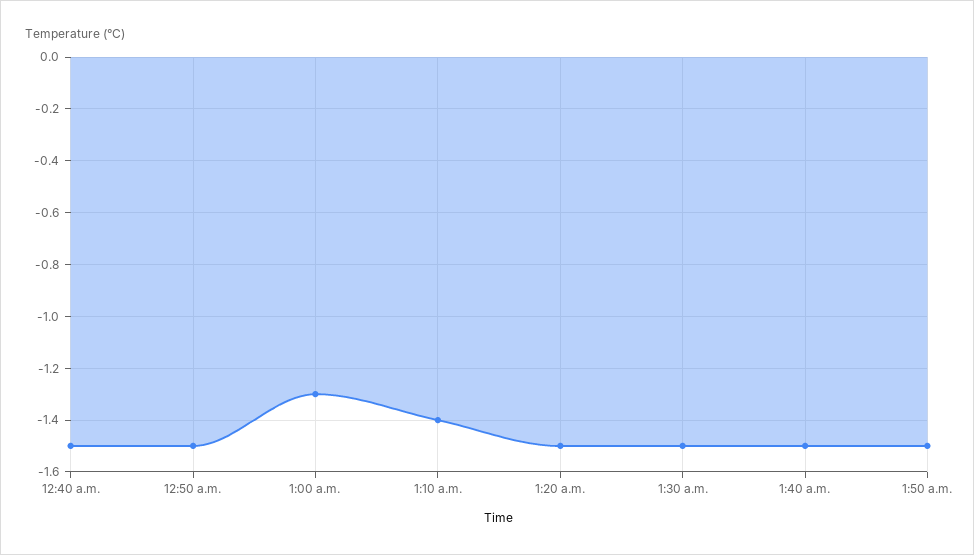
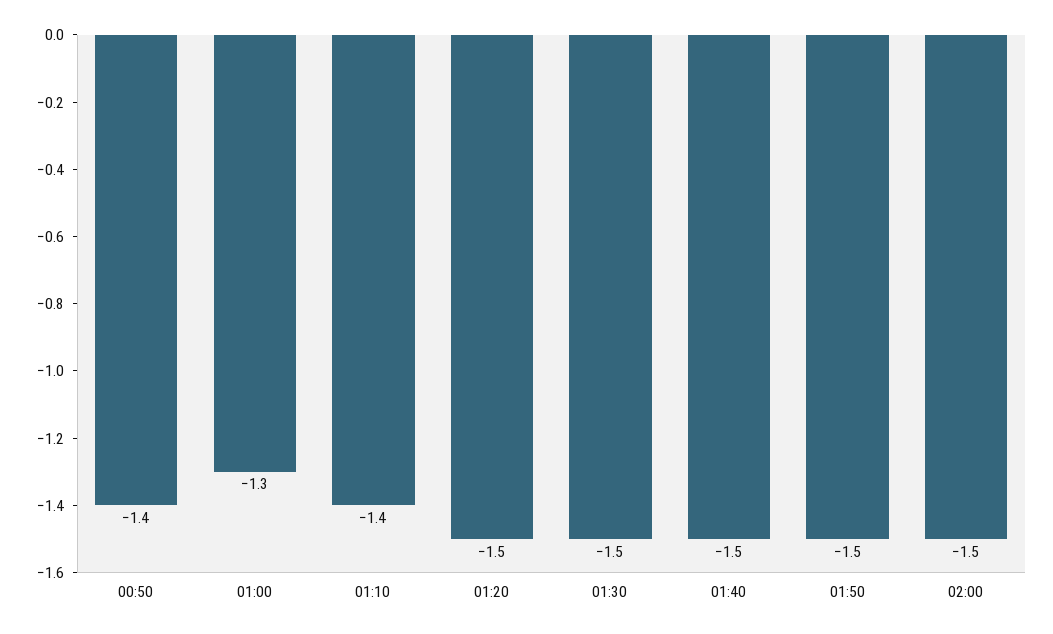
12:40 a.m.: -1.5 -> none
12:50 a.m.: -1.5 -> -1.4
02:00: none -> -1.5

